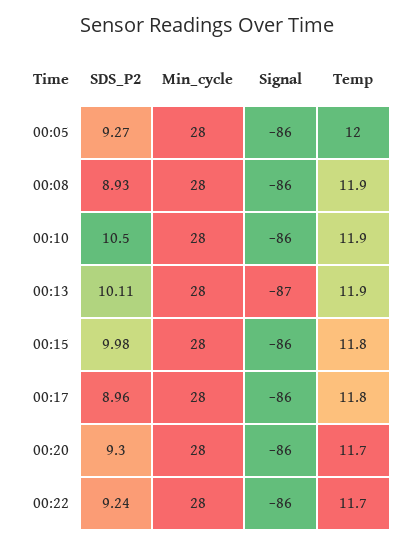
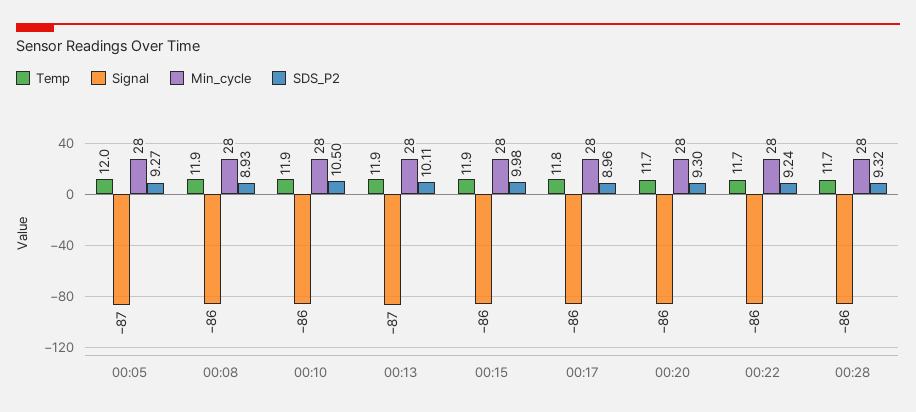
Signal, 00:05: -86 -> -87
Temp, 00:15: 11.8 -> 11.9
Temp, 00:28: none -> 11.7
Signal, 00:28: none -> -86
Min_cycle, 00:28: none -> 28
SDS_P2, 00:28: none -> 9.32

